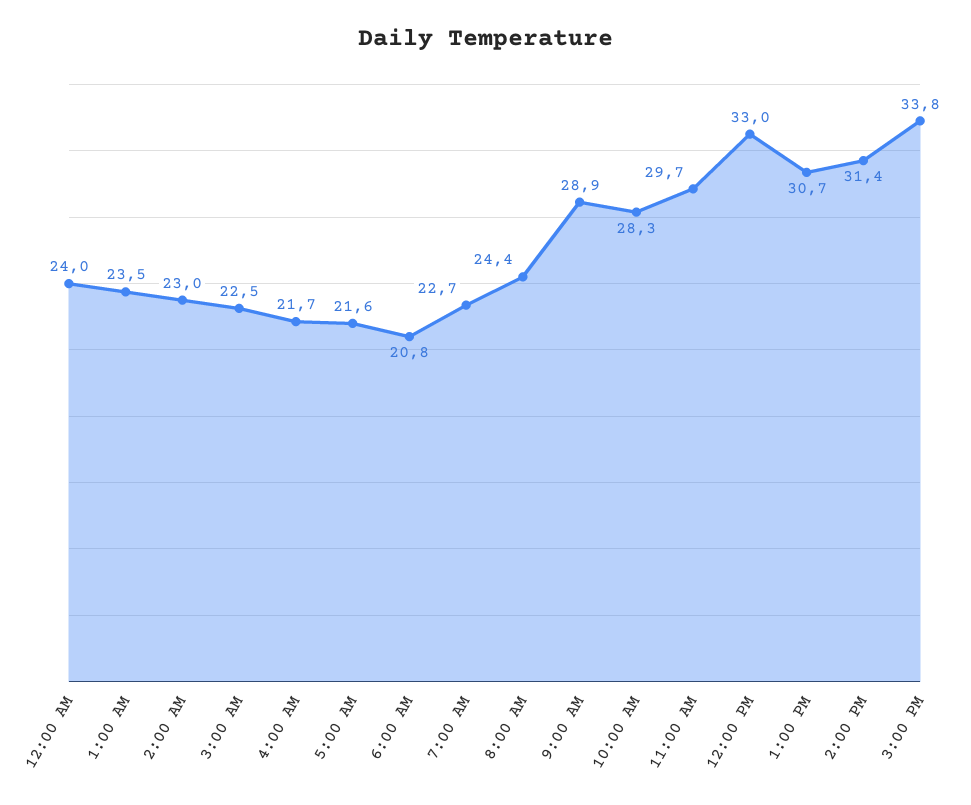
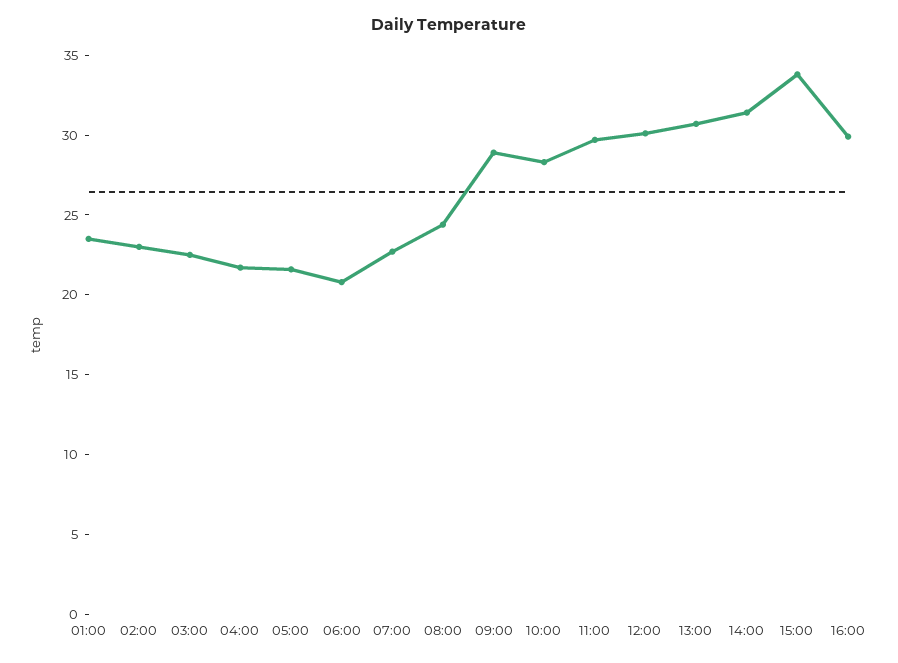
12:00 AM: 24 -> none
12:00 PM: 33 -> 30
16:00: none -> 30

